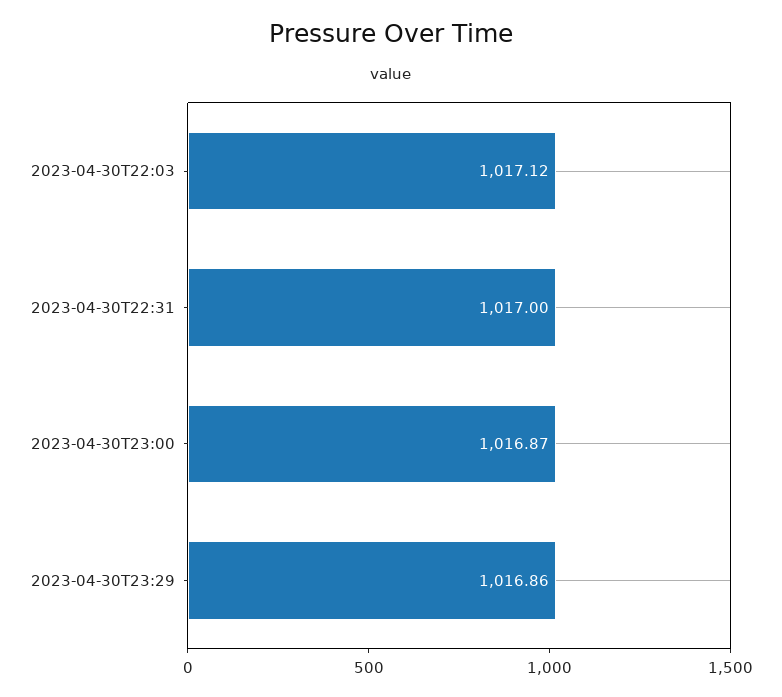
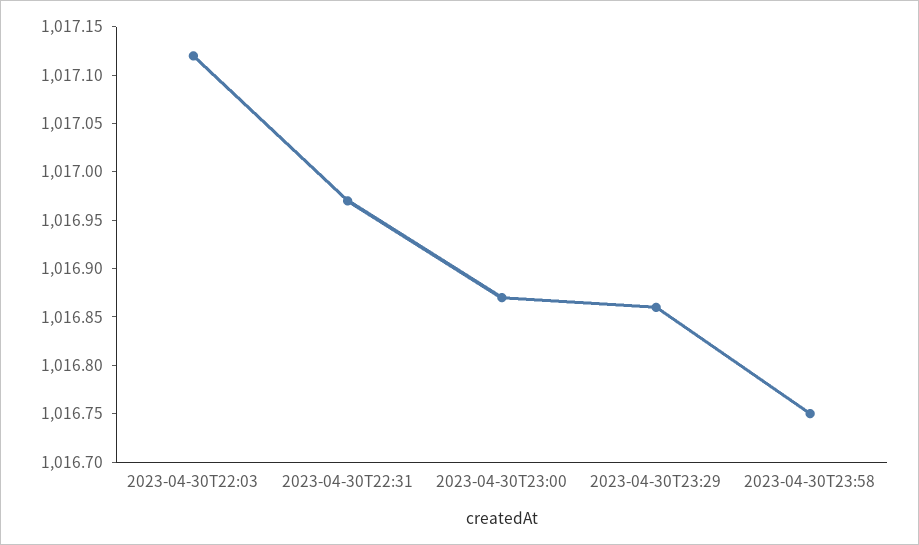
2023-04-30T22:31: 1017 -> 1016.97
2023-04-30T23:58: none -> 1016.75

